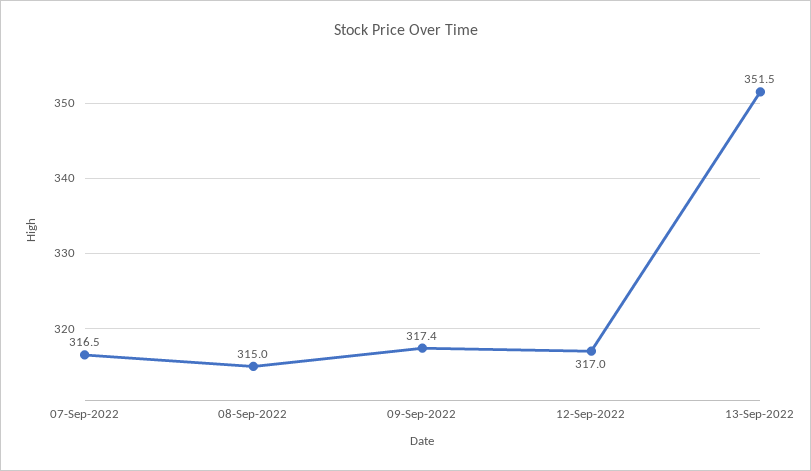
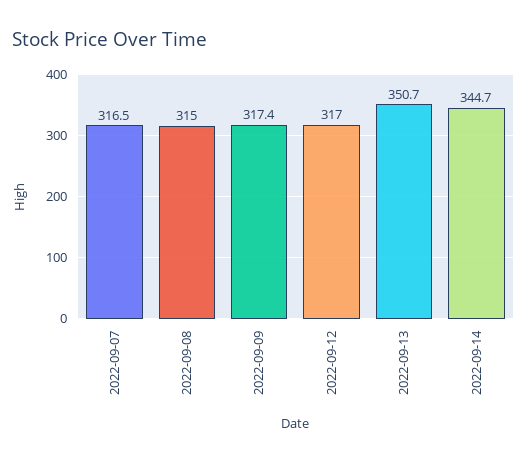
13-Sep-2022: 351.5 -> 350.7
2022-09-14: none -> 344.7

